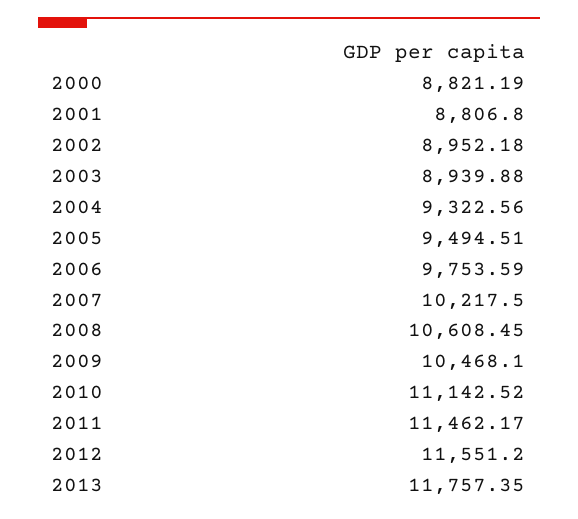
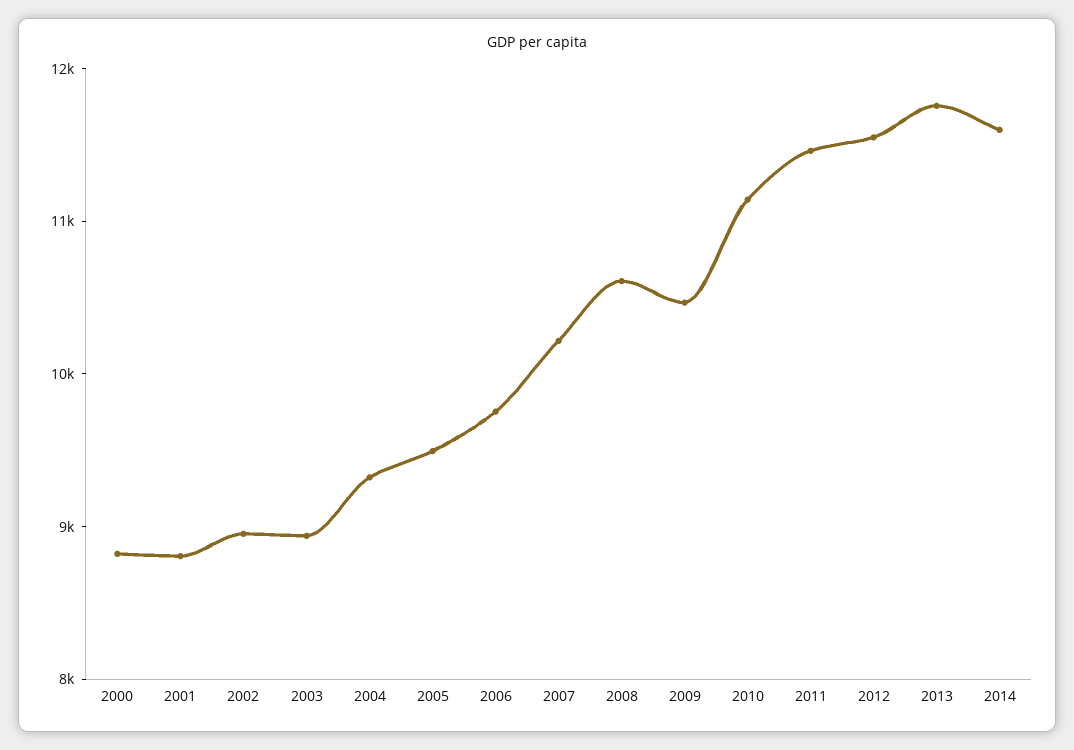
2014: none -> 11600

